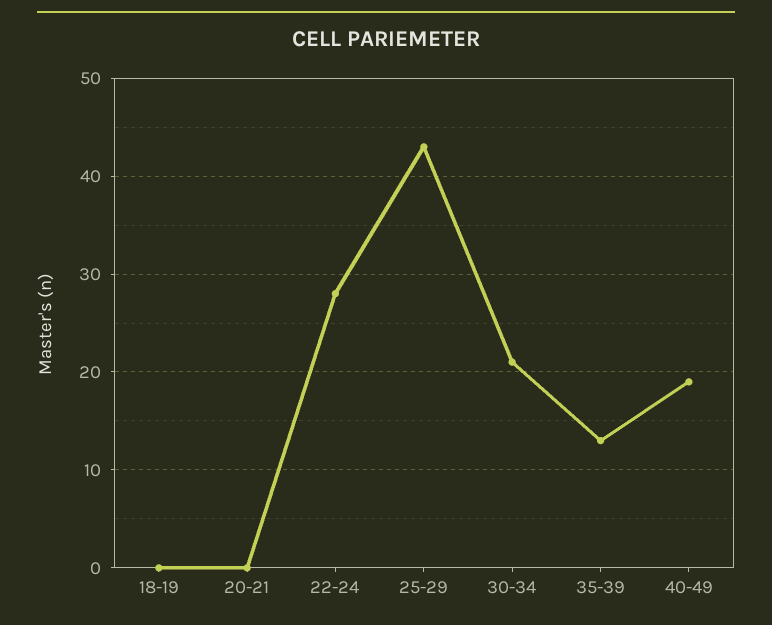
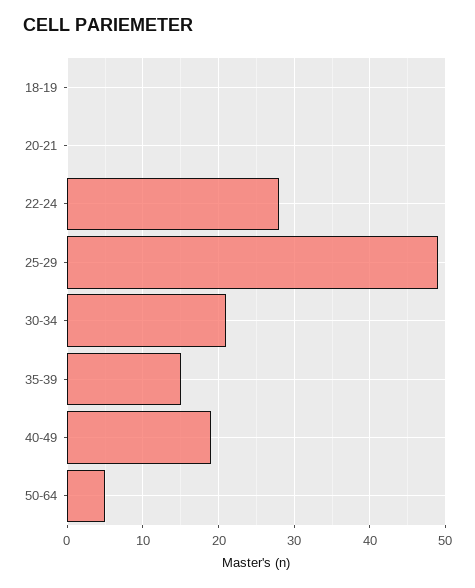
25-29: 43 -> 49
35-39: 13 -> 15
50-64: none -> 5

